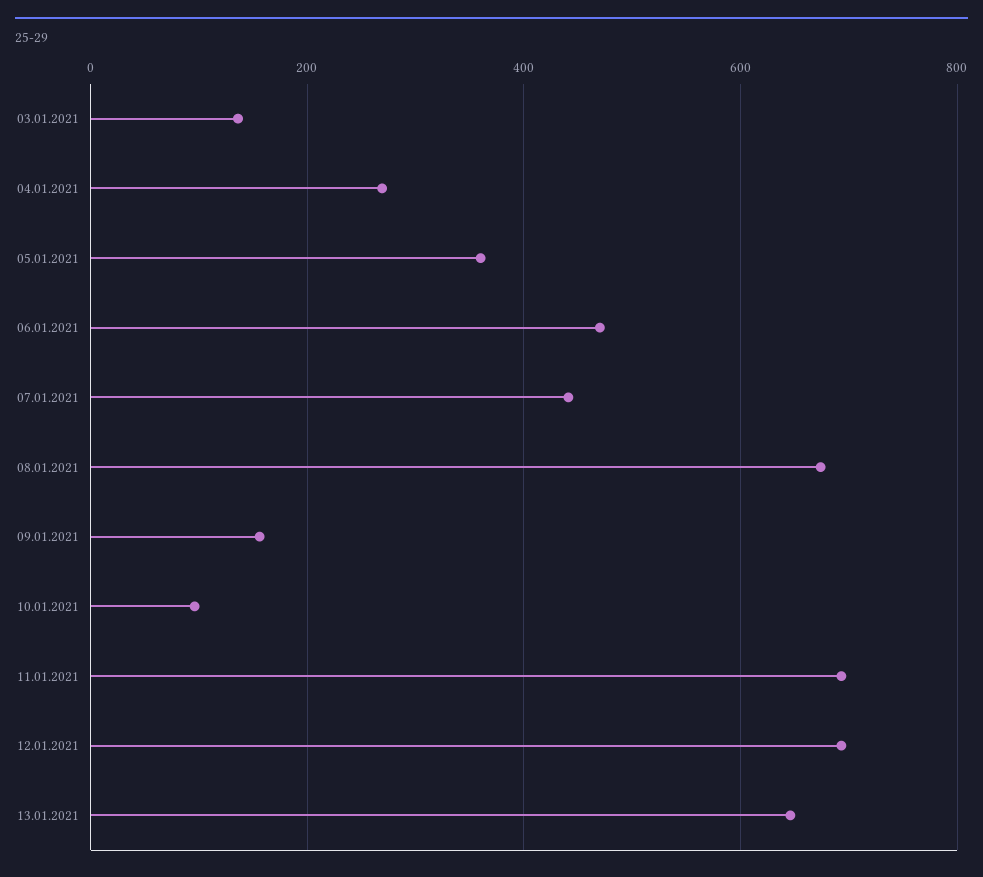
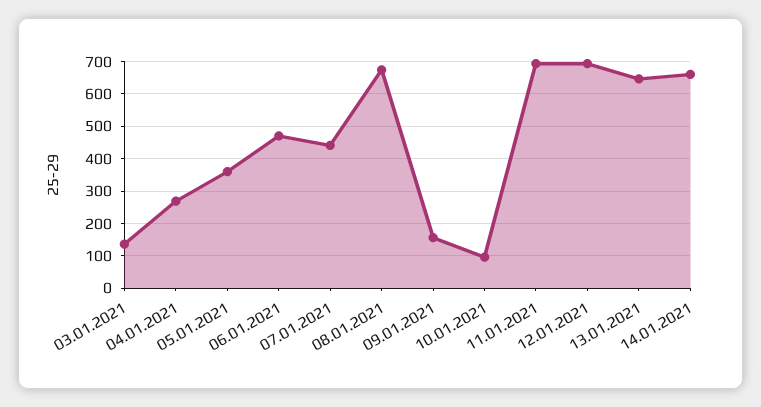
14.01.2021: none -> 660

